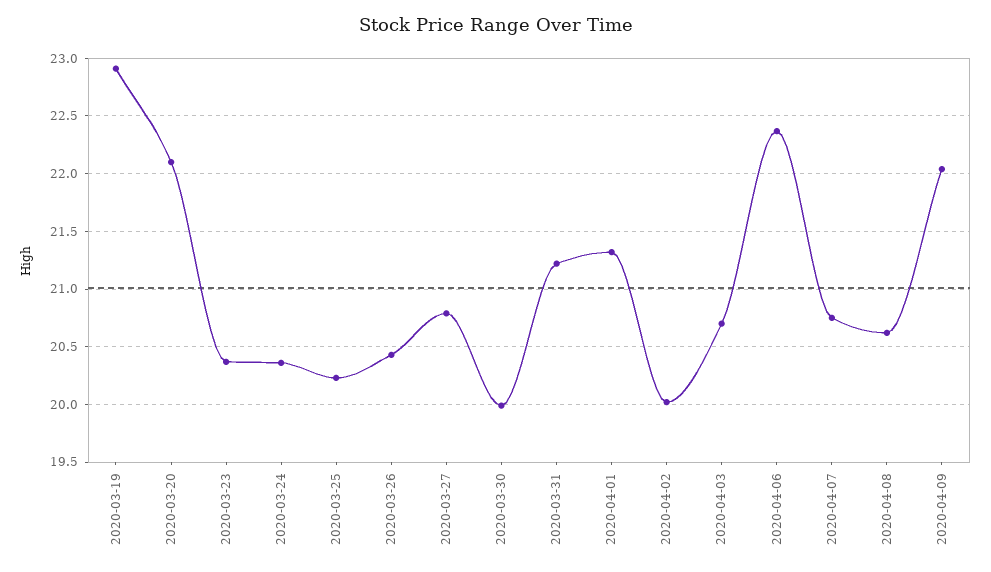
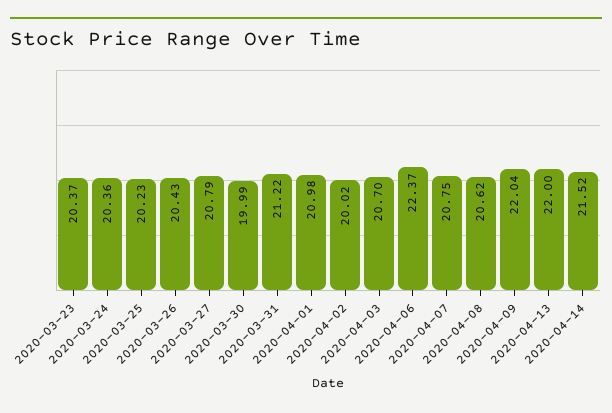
2020-03-19: 22.9 -> none
2020-03-20: 22.1 -> none
2020-04-01: 21.3 -> 20.98
2020-04-13: none -> 22
2020-04-14: none -> 21.52

